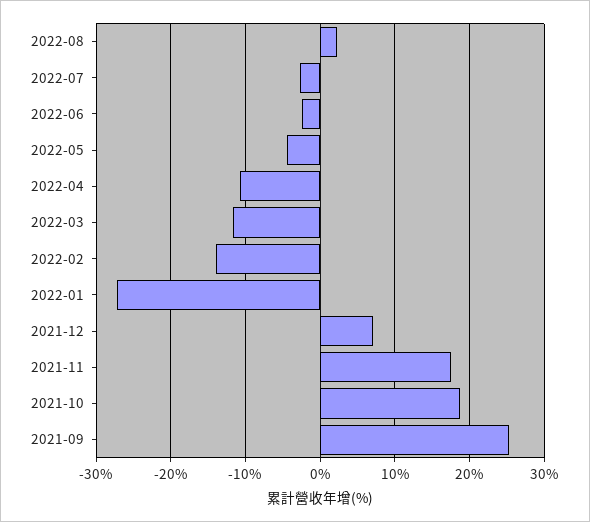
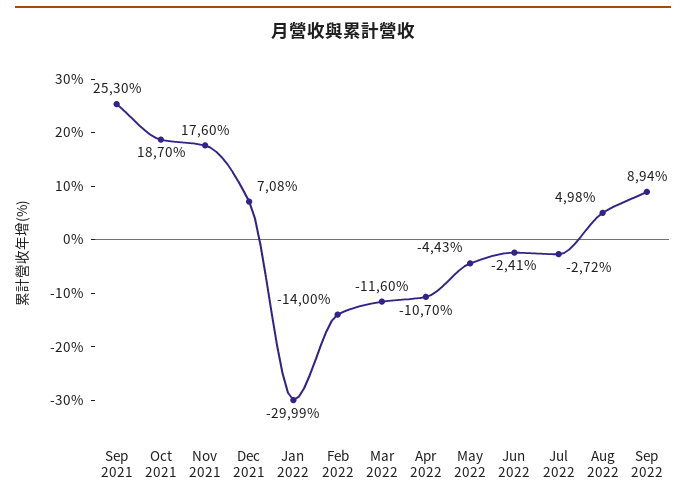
2022-08: 2 -> 4.98
2022-01: -27 -> -29.99
Sep 2022: none -> 8.94

